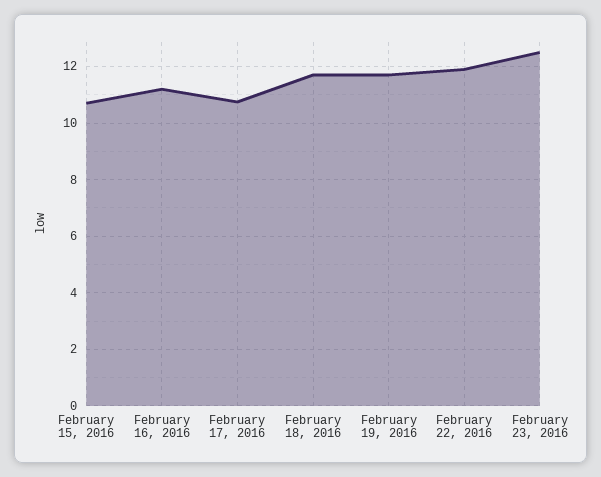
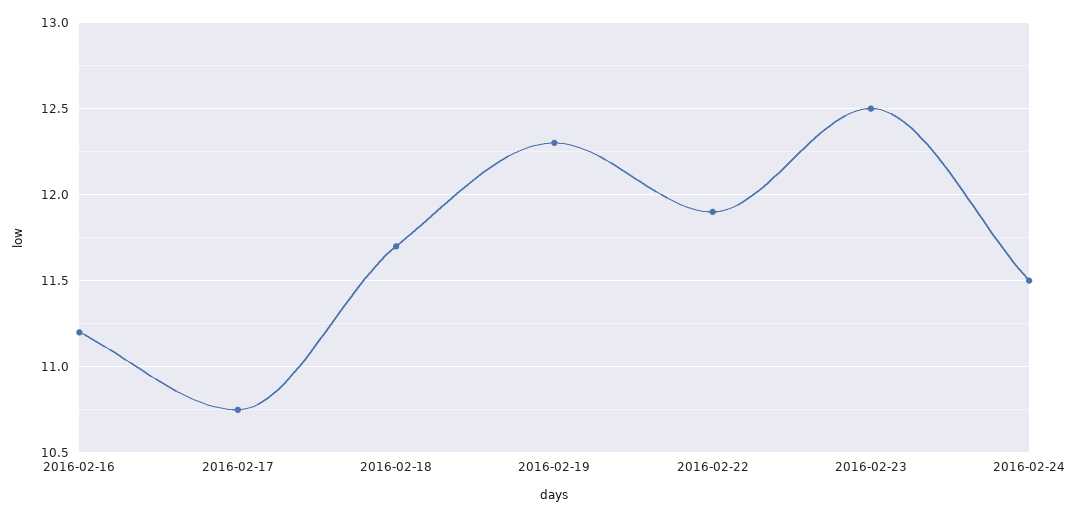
February 15, 2016: 10.75 -> none
February 19, 2016: 11.75 -> 12.3
2016-02-24: none -> 11.5

